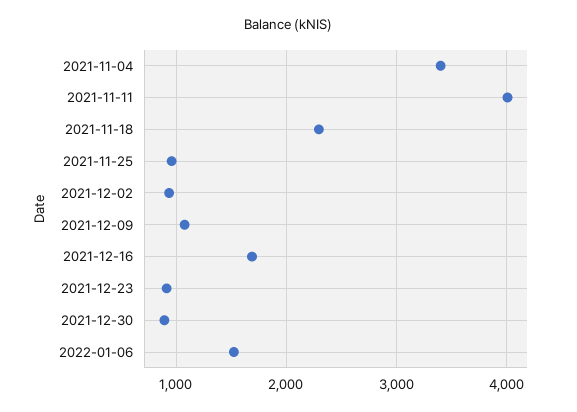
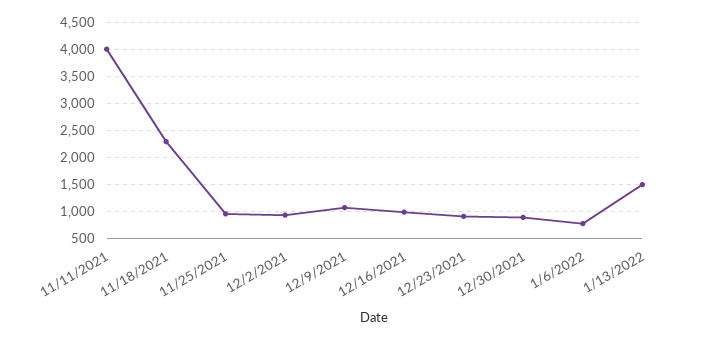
2021-11-04: 3400 -> none
2021-12-16: 1700 -> 1000
2022-01-06: 1500 -> 750
1/13/2022: none -> 1500

